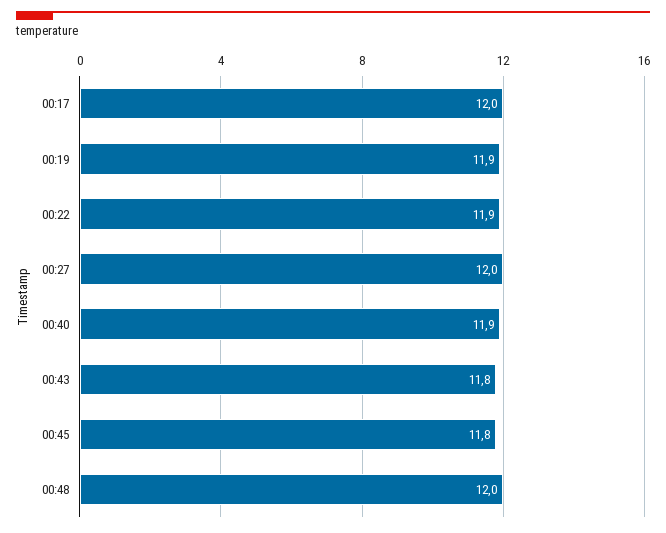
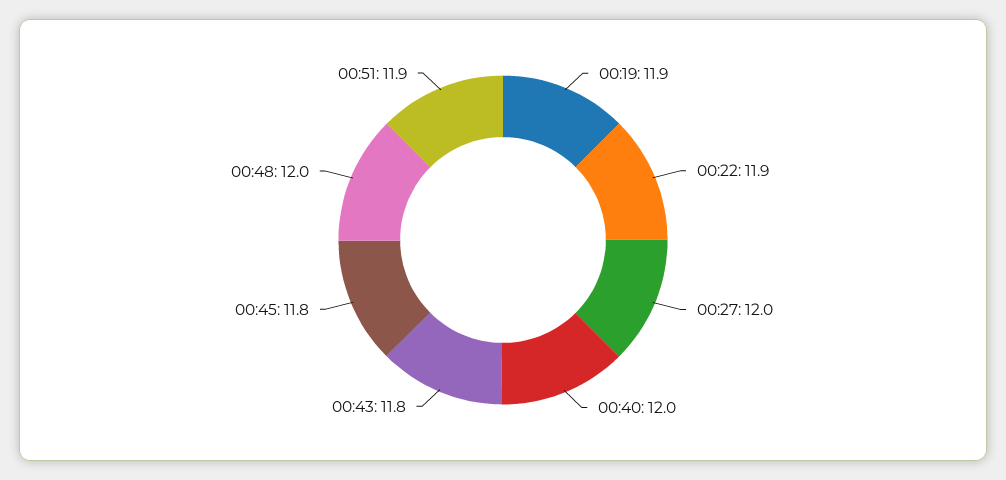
00:17: 12 -> none
00:40: 11.9 -> 12
00:51: none -> 11.9

